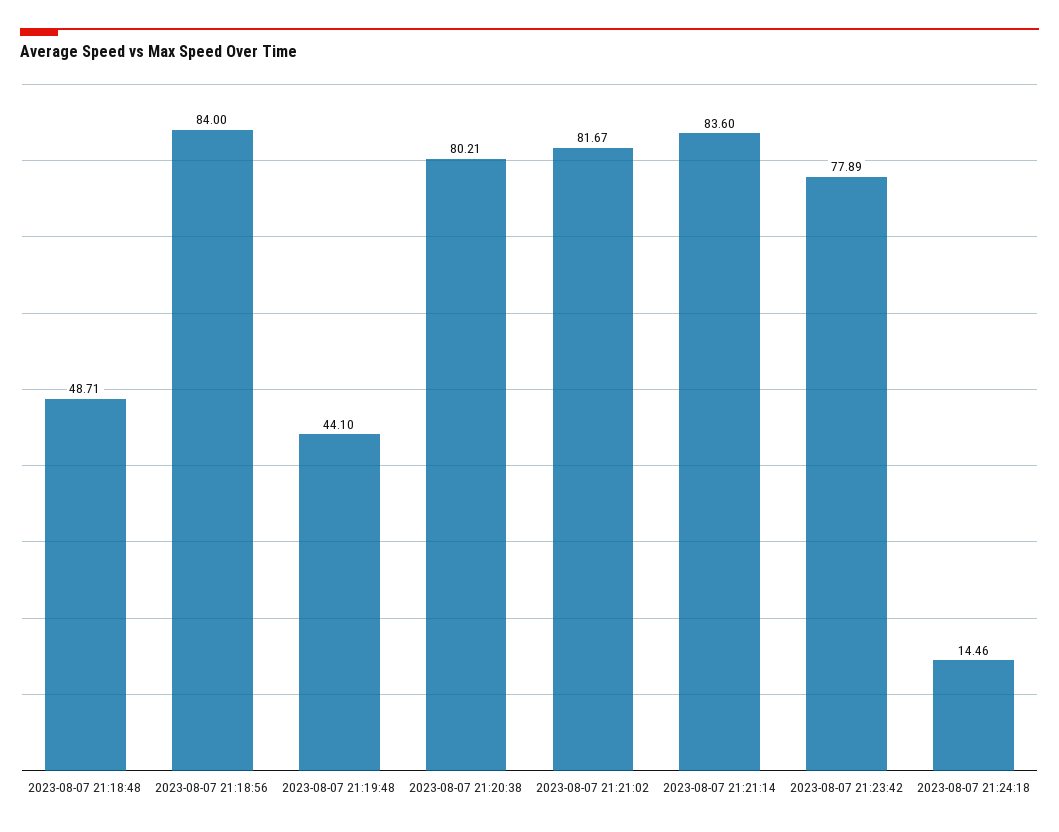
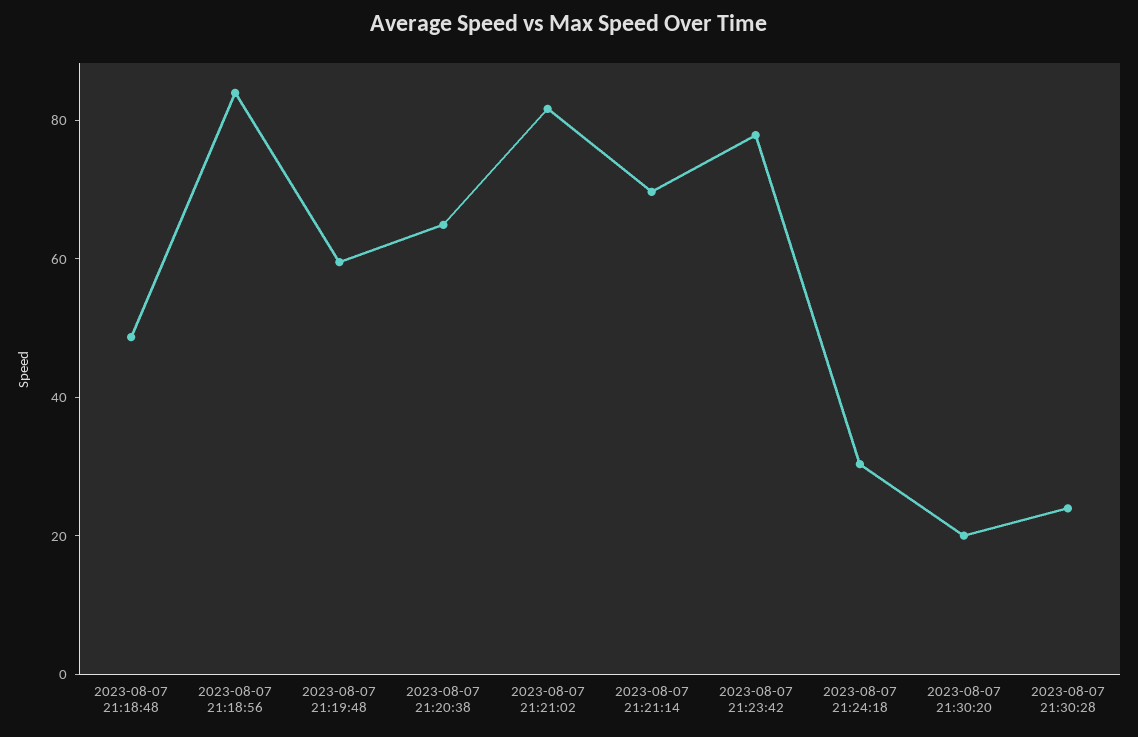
2023-08-07 21:19:48: 44.1 -> 60
2023-08-07 21:20:38: 80.21 -> 65
2023-08-07 21:21:14: 83.6 -> 70
2023-08-07 21:24:18: 14.46 -> 30
2023-08-07 21:30:20: none -> 20
2023-08-07 21:30:28: none -> 25

